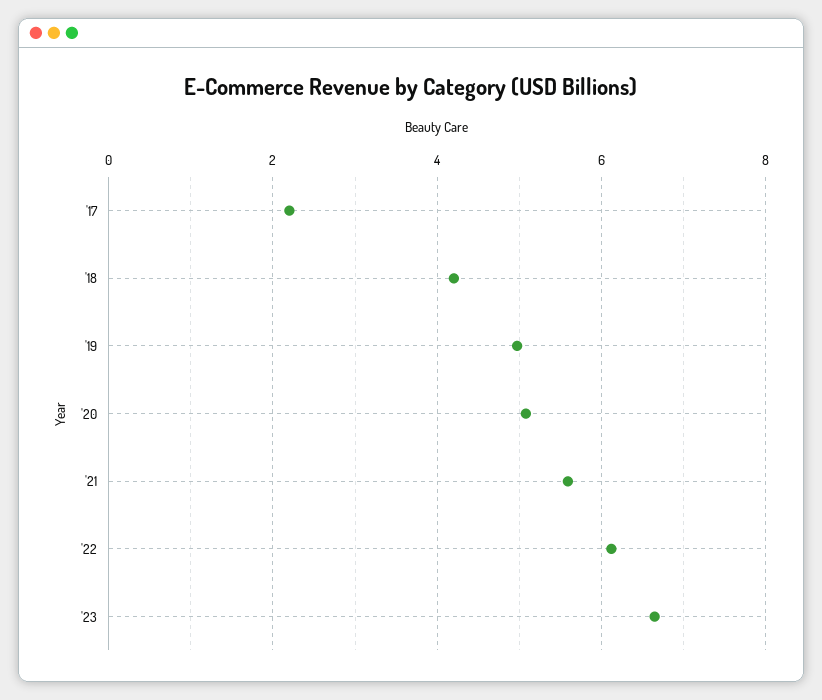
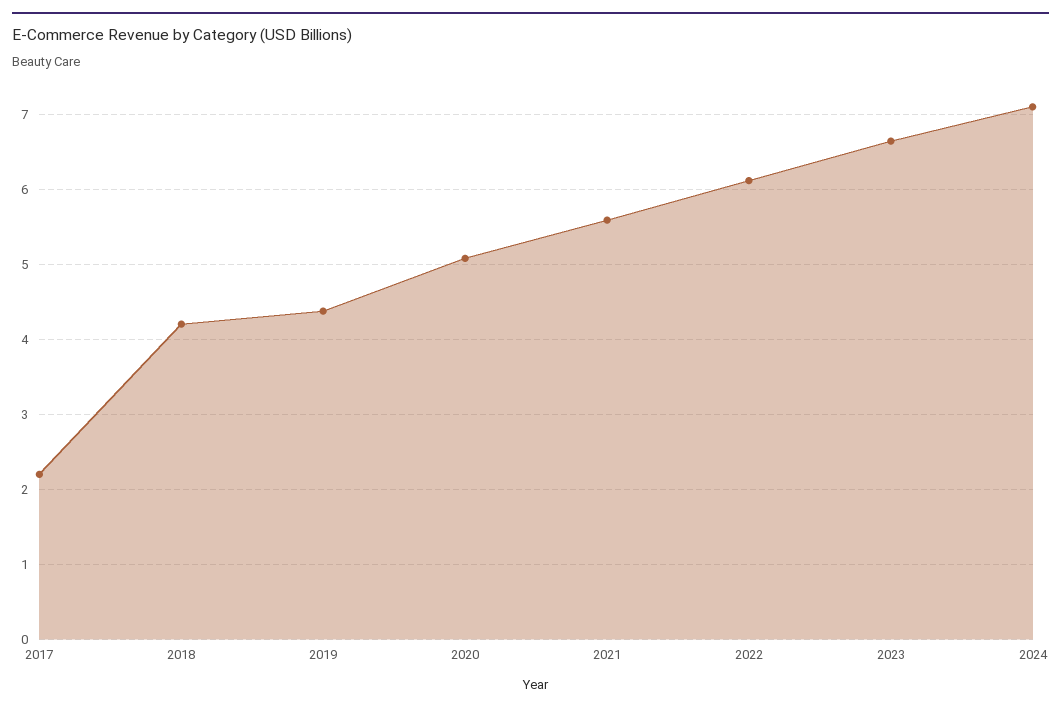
'19: 5 -> 4.4
2024: none -> 7.1

